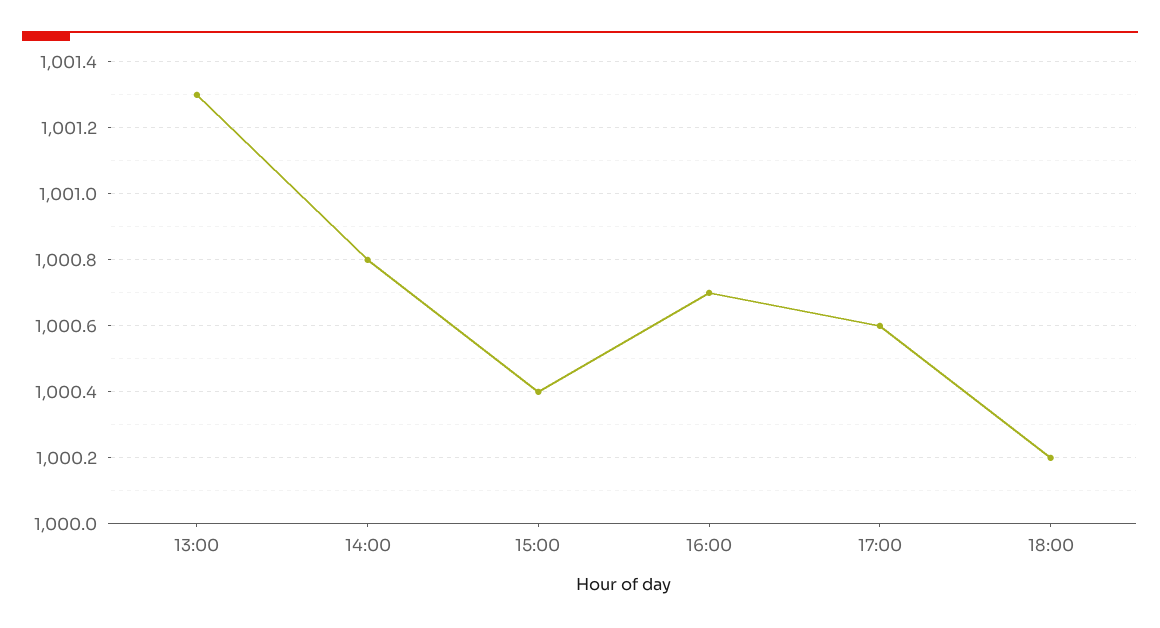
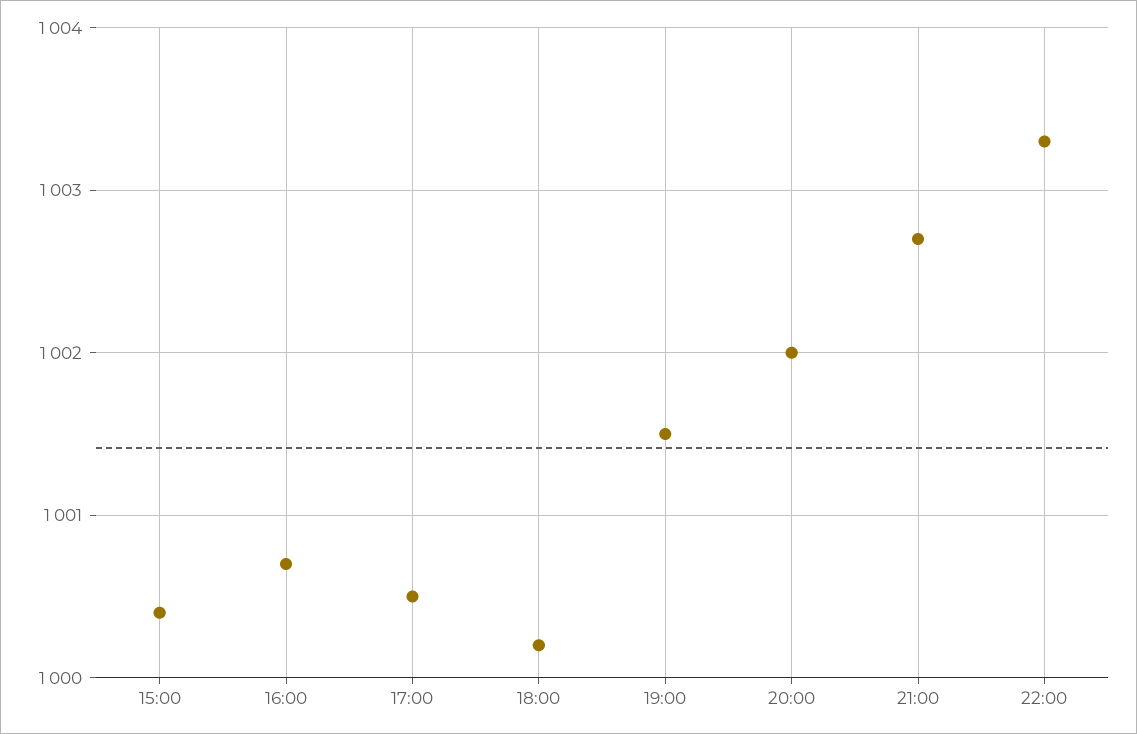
13:00: 1001.3 -> none
14:00: 1000.8 -> none
17:00: 1000.6 -> 1000.5
19:00: none -> 1001.5
20:00: none -> 1002
21:00: none -> 1002.7
22:00: none -> 1003.3

